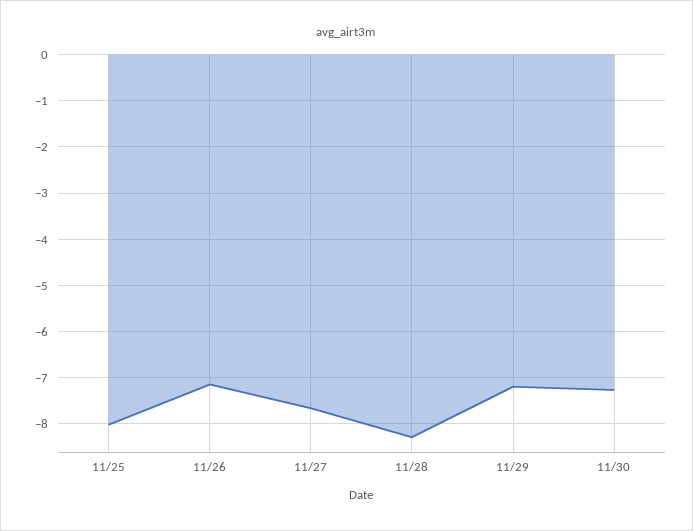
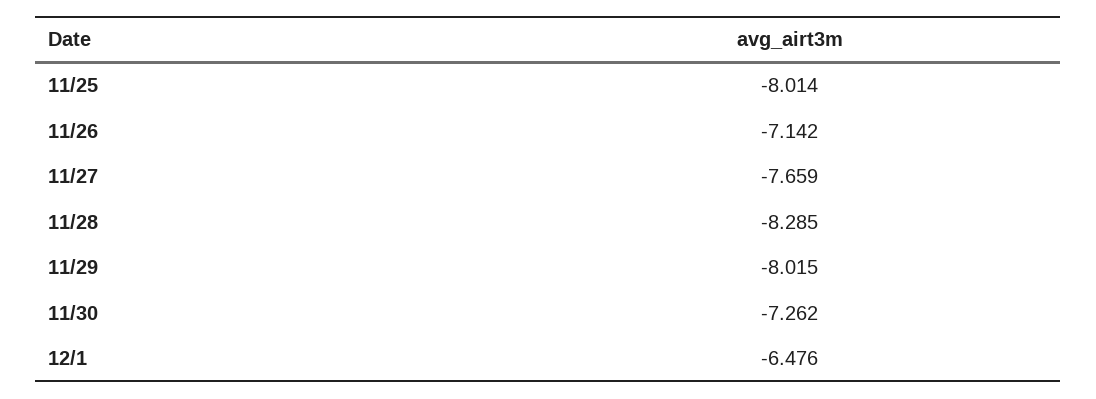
11/29: -7.2 -> -8.015
12/1: none -> -6.476

